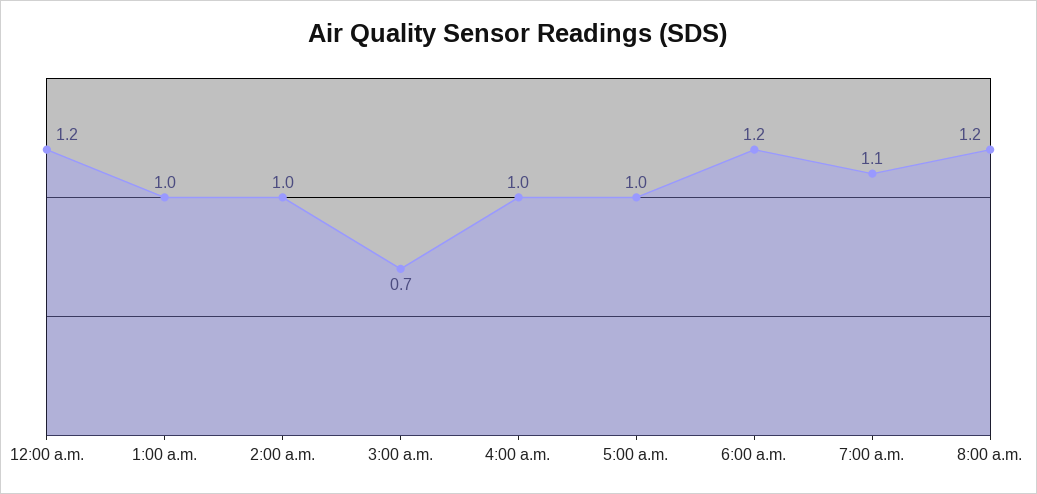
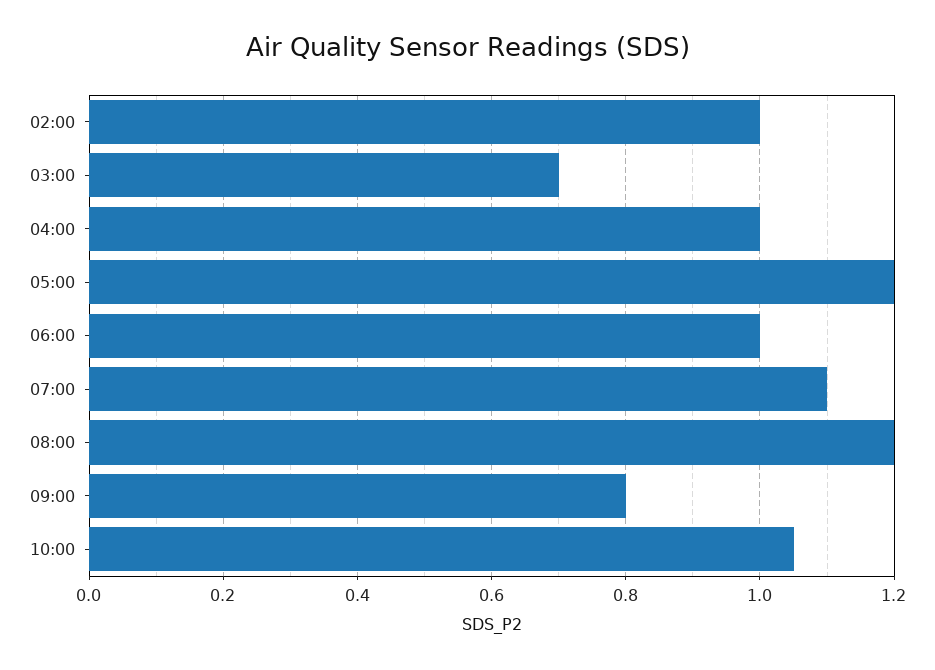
12:00 a.m.: 1.2 -> none
1:00 a.m.: 1 -> none
5:00 a.m.: 1 -> 1.2
6:00 a.m.: 1.2 -> 1
09:00: none -> 0.8
10:00: none -> 1.05

